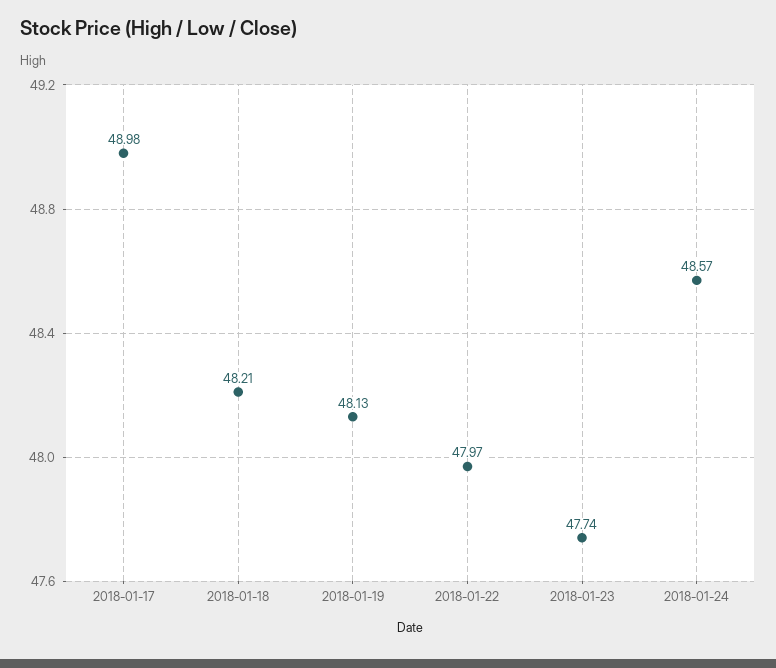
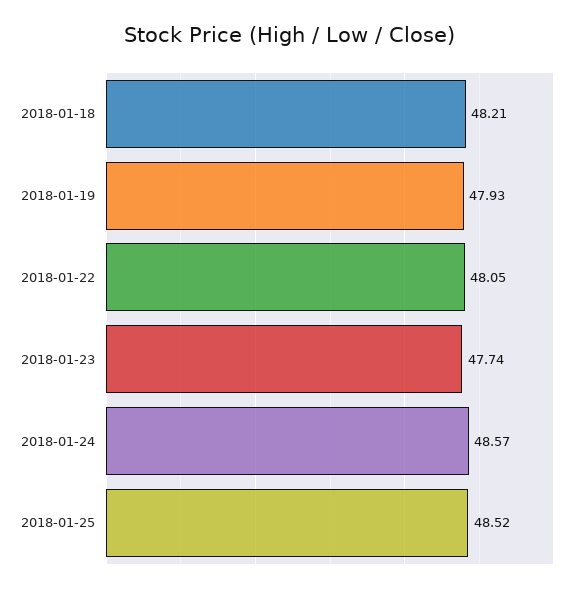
2018-01-17: 48.98 -> none
2018-01-19: 48.13 -> 47.93
2018-01-22: 47.97 -> 48.05
2018-01-25: none -> 48.52

